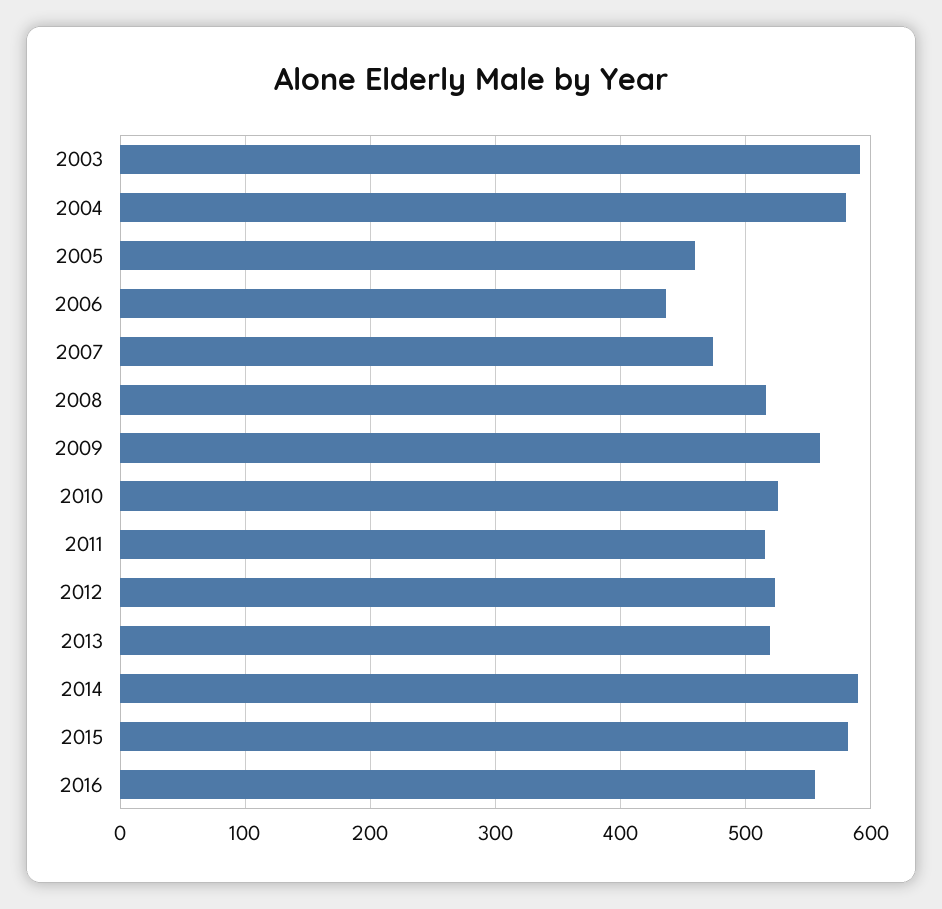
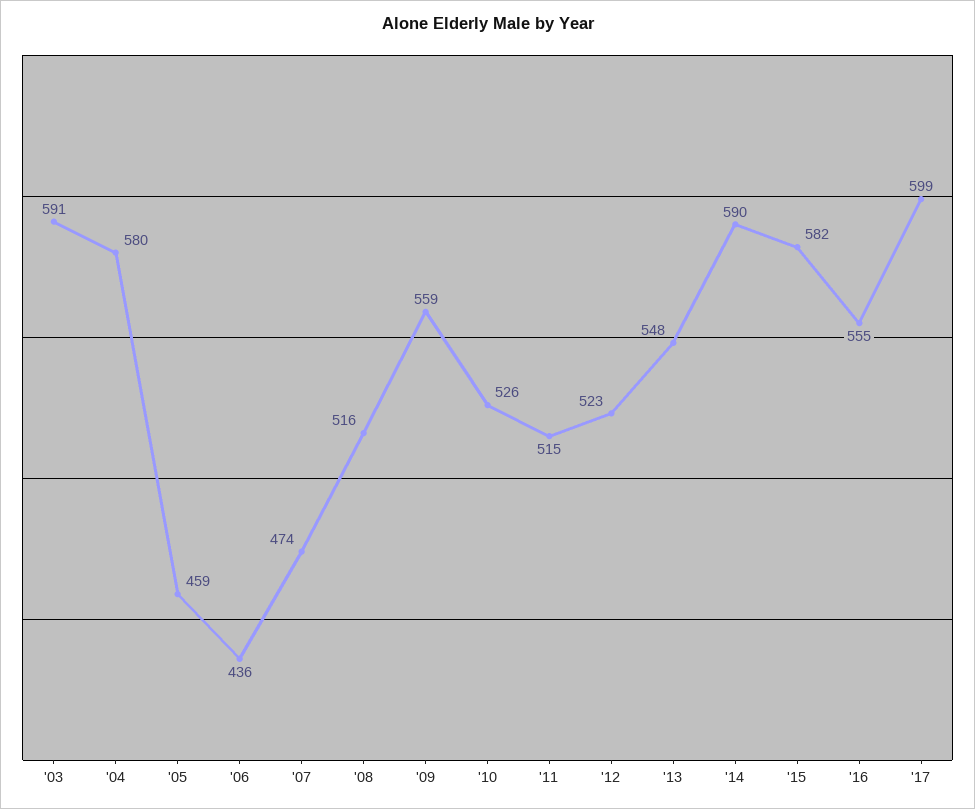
2013: 520 -> 548
'17: none -> 599

